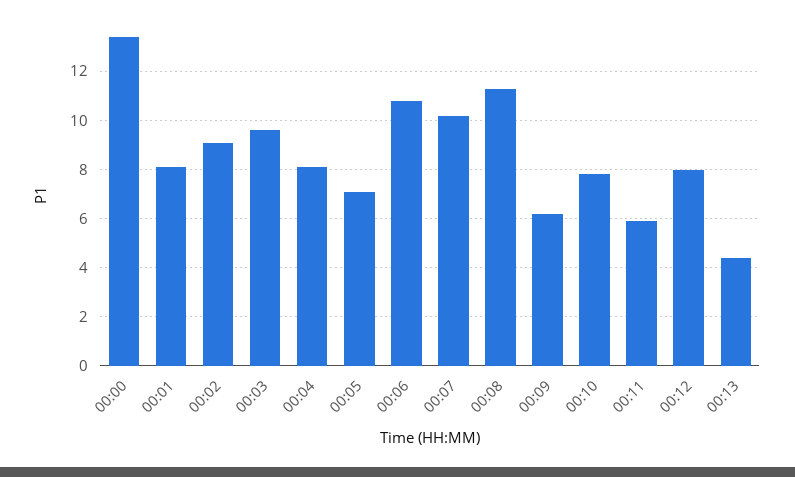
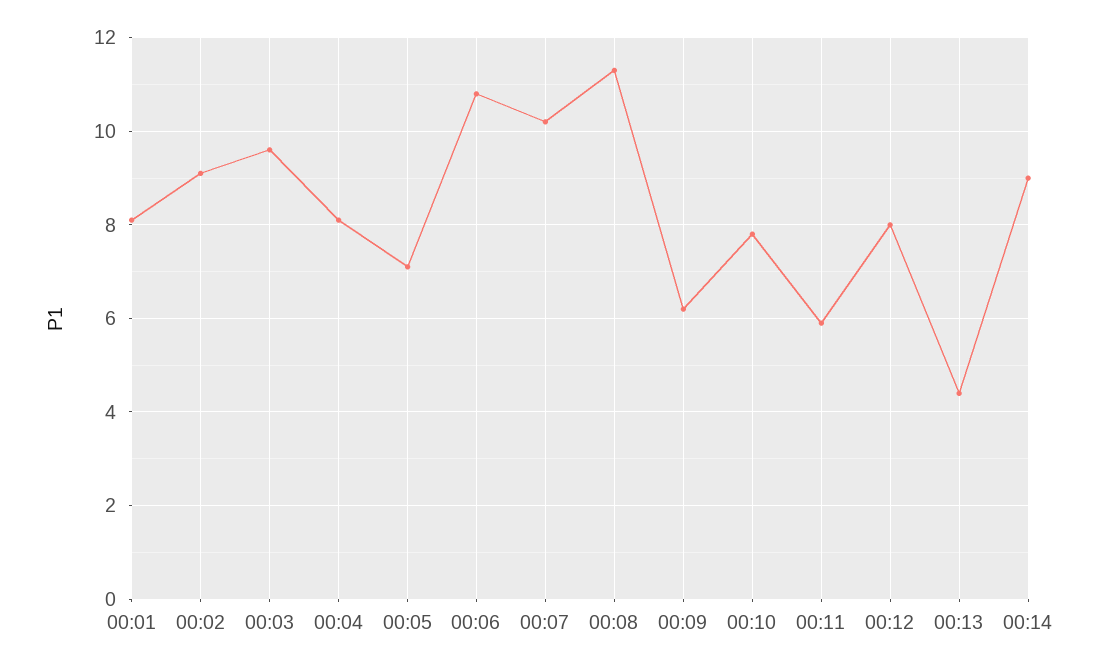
00:00: 13.5 -> none
00:14: none -> 9

